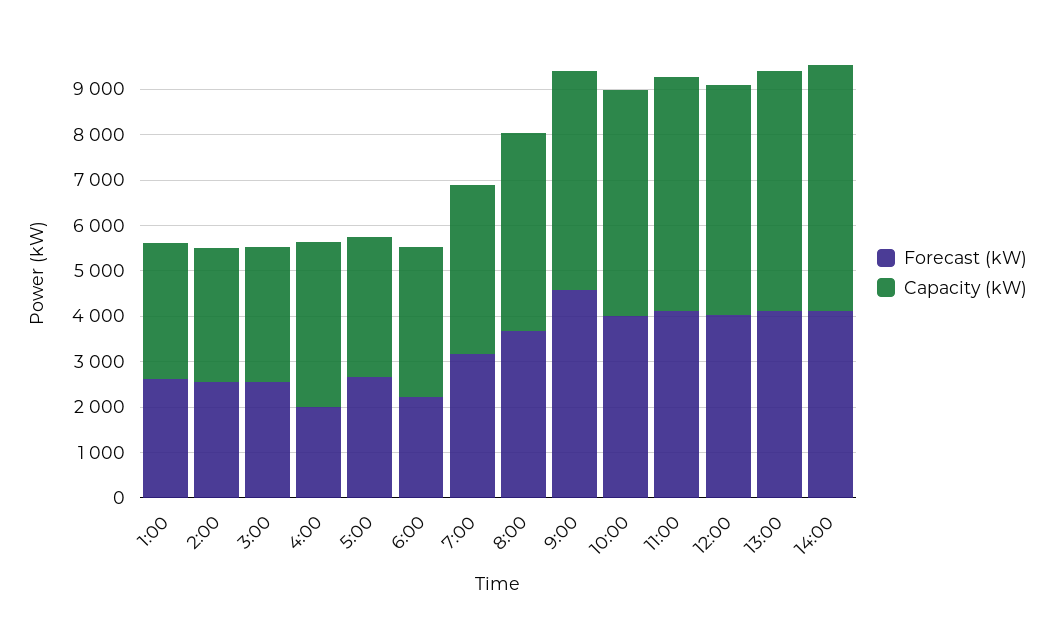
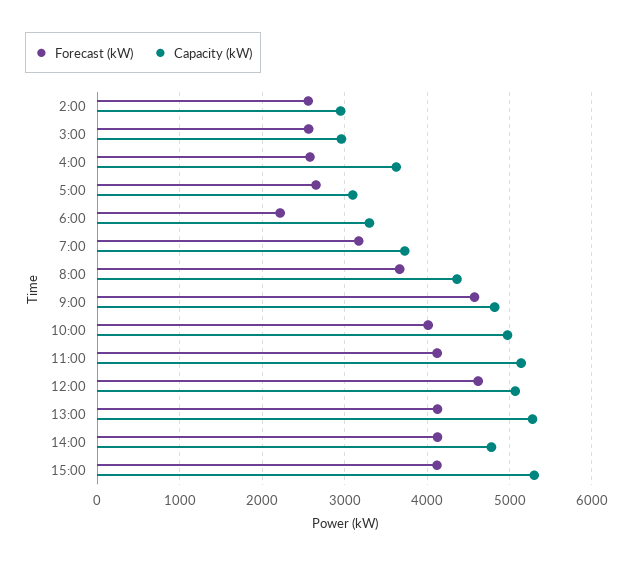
Forecast (kW), 1:00: 2600 -> none
Capacity (kW), 1:00: 3000 -> none
Forecast (kW), 4:00: 2000 -> 2600
Forecast (kW), 12:00: 4000 -> 4600
Capacity (kW), 14:00: 5400 -> 4800
Forecast (kW), 15:00: none -> 4100
Capacity (kW), 15:00: none -> 5300

